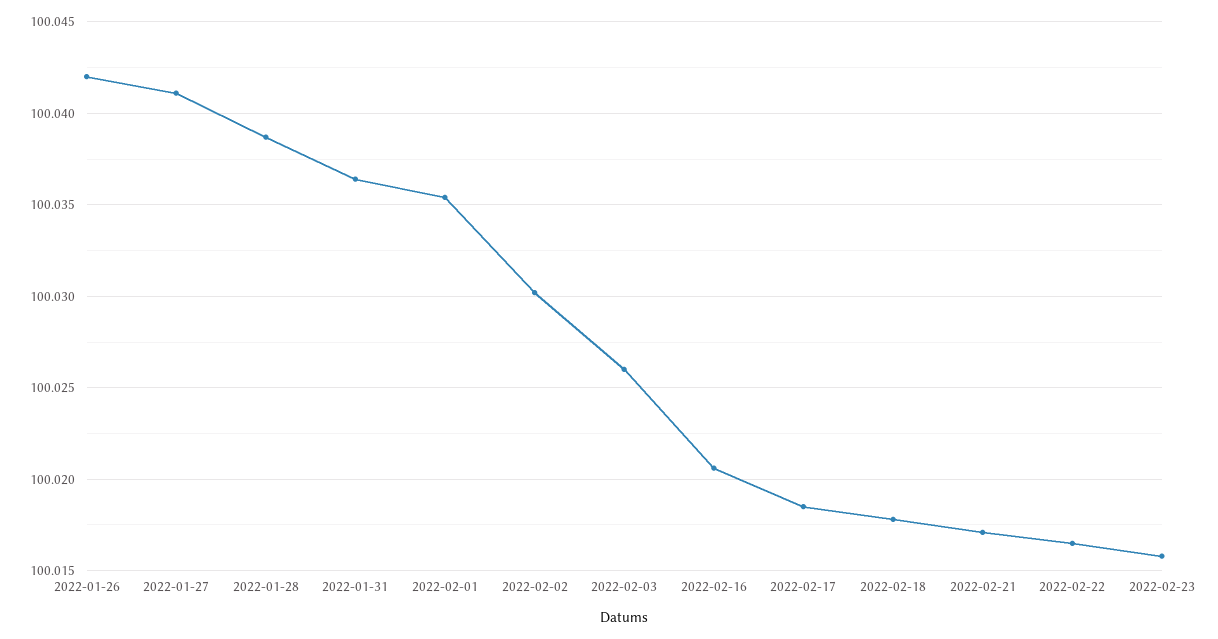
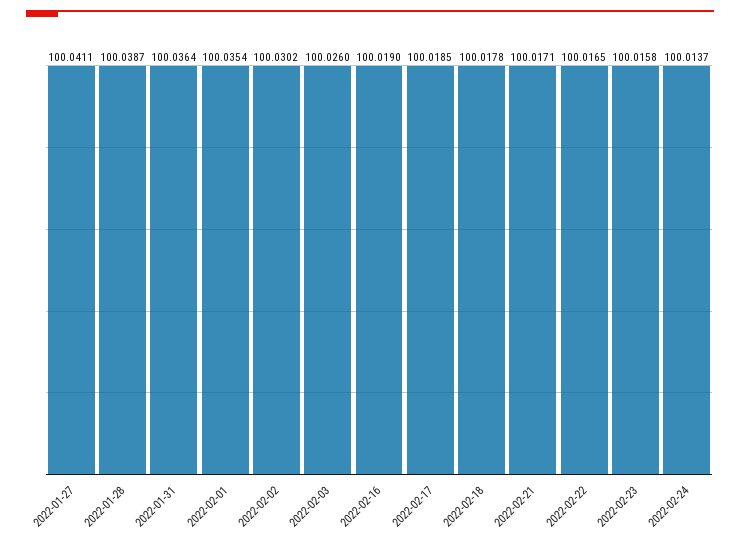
2022-01-26: 100.042 -> none
2022-02-16: 100.0205 -> 100.019
2022-02-24: none -> 100.0137

